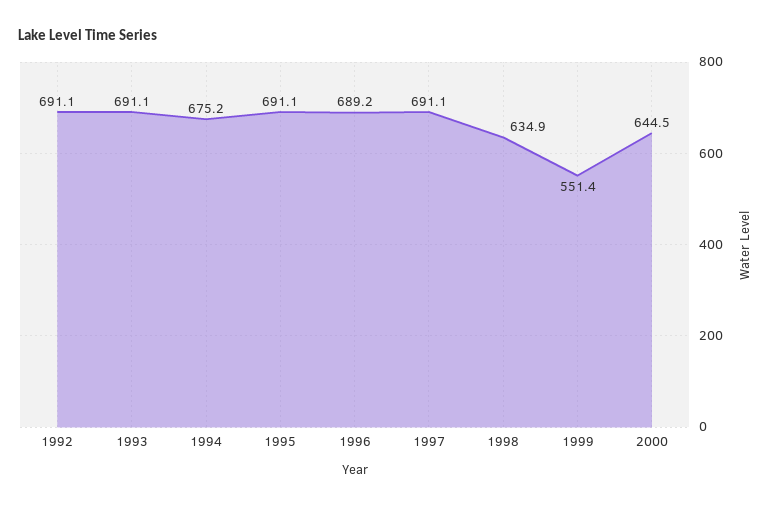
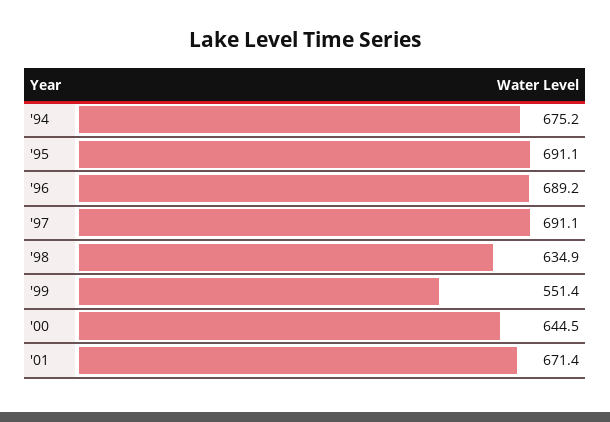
1992: 691.1 -> none
1993: 691.1 -> none
'01: none -> 671.4

